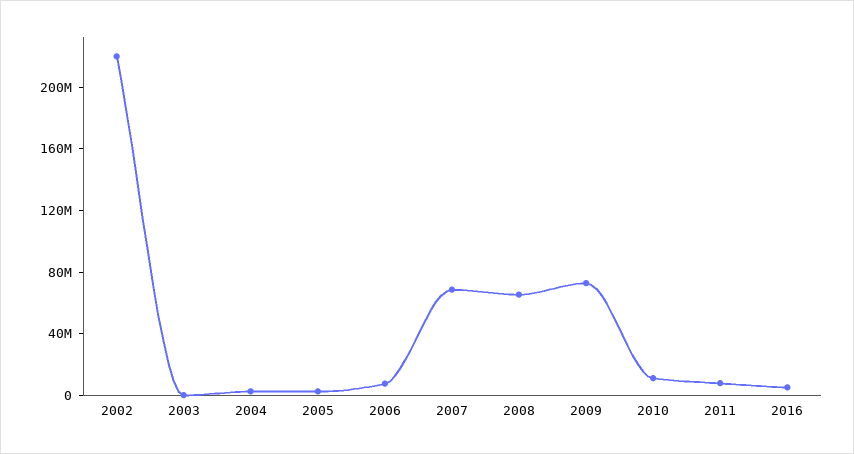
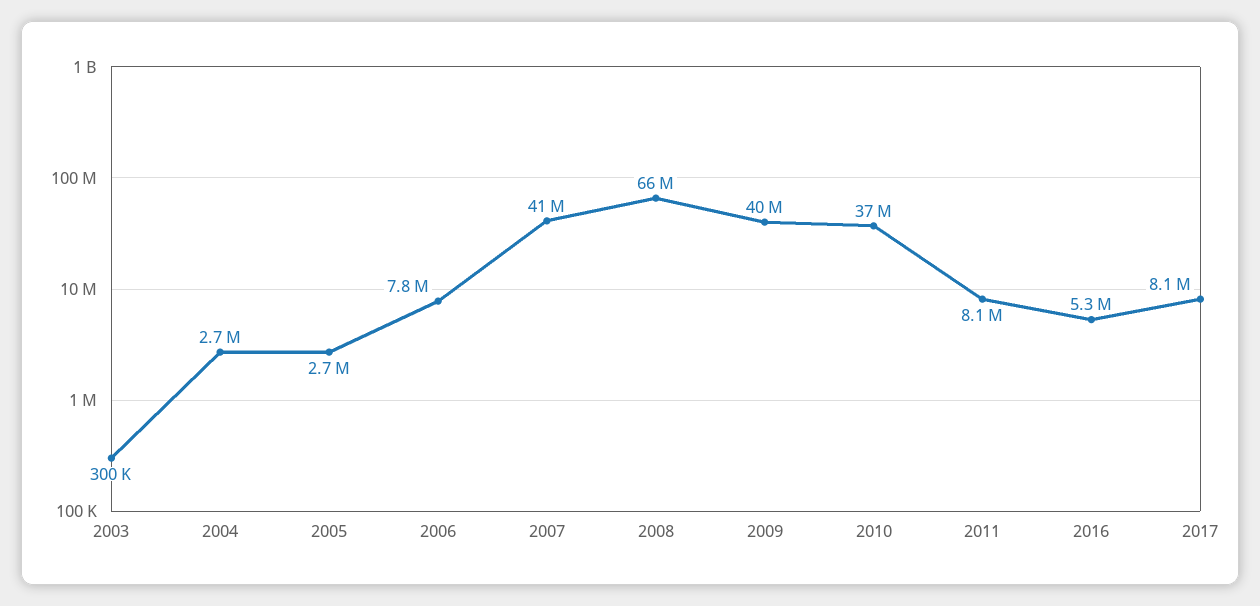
2002: 220000000 -> none
2007: 70000000 -> 41000000
2009: 70000000 -> 40000000
2010: 10000000 -> 37000000
2017: none -> 8100000

